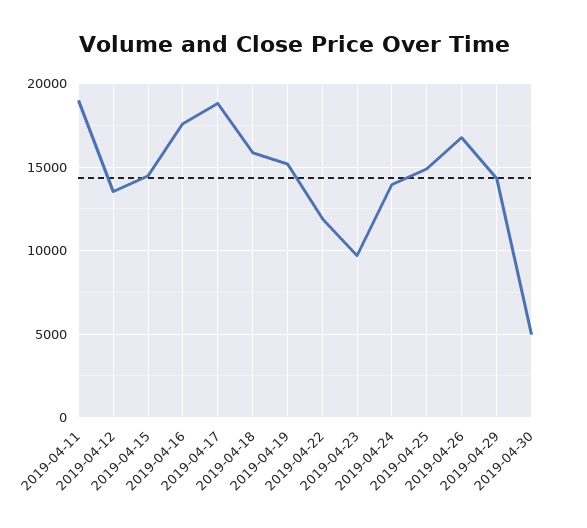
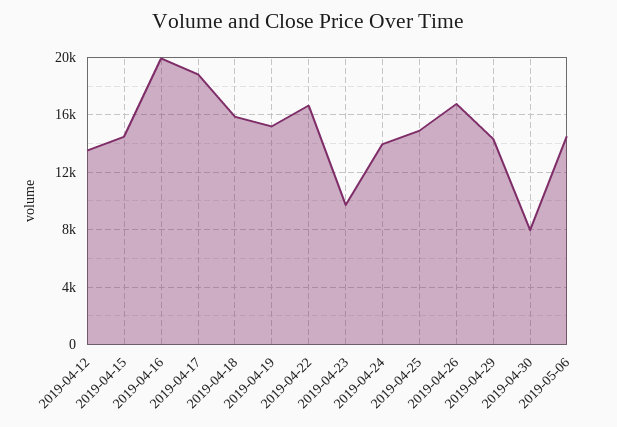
2019-04-11: 19000 -> none
2019-04-16: 17500 -> 20000
2019-04-22: 12000 -> 16500
2019-04-30: 5000 -> 8000
2019-05-06: none -> 14500

